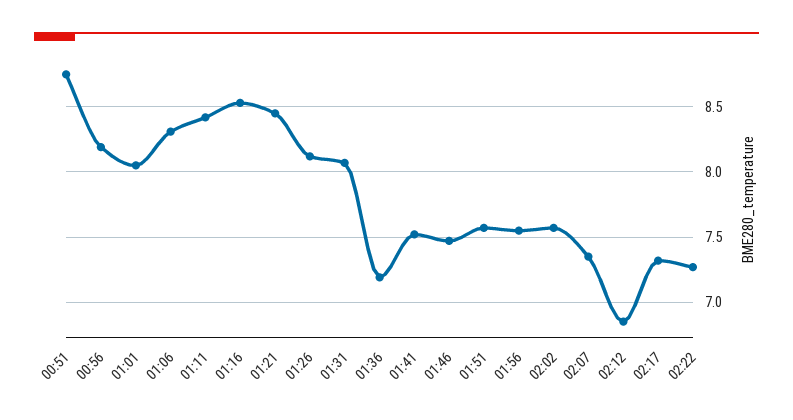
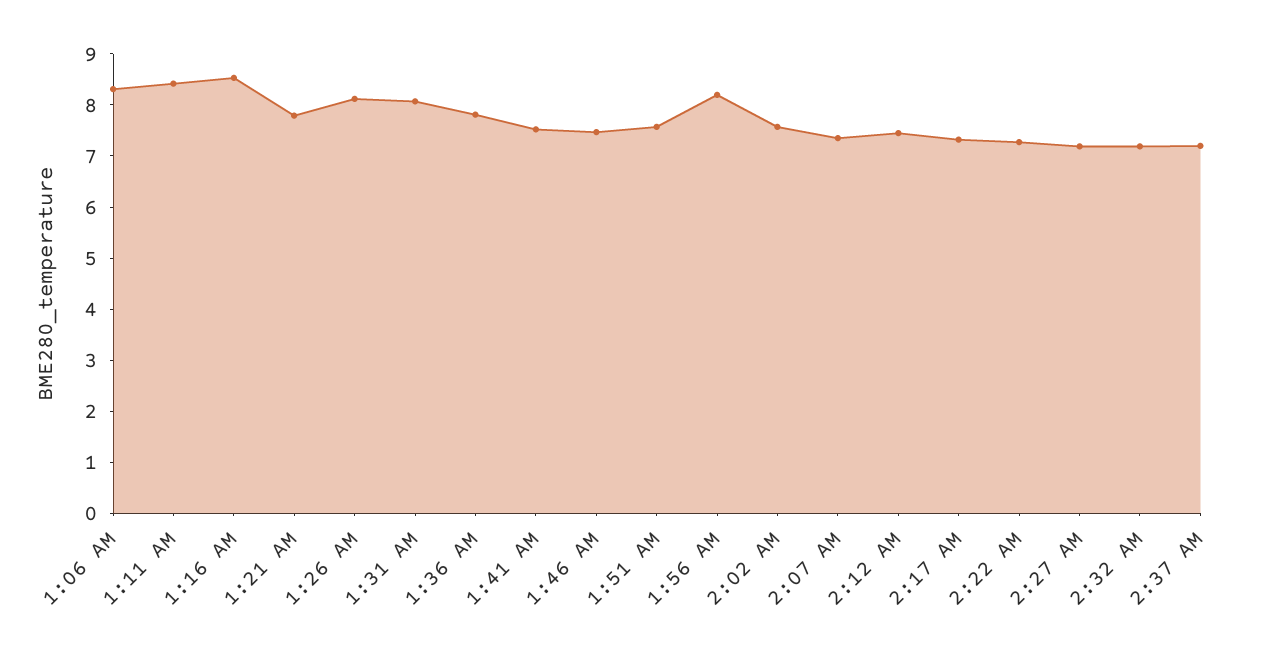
00:51: 8.75 -> none
00:56: 8.2 -> none
01:01: 8.05 -> none
01:21: 8.45 -> 7.8
01:36: 7.2 -> 7.8
01:56: 7.55 -> 8.2
02:12: 6.85 -> 7.4
2:27 AM: none -> 7.2
2:32 AM: none -> 7.2
2:37 AM: none -> 7.2

